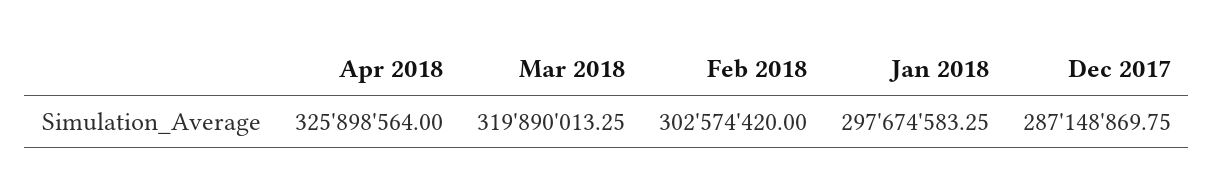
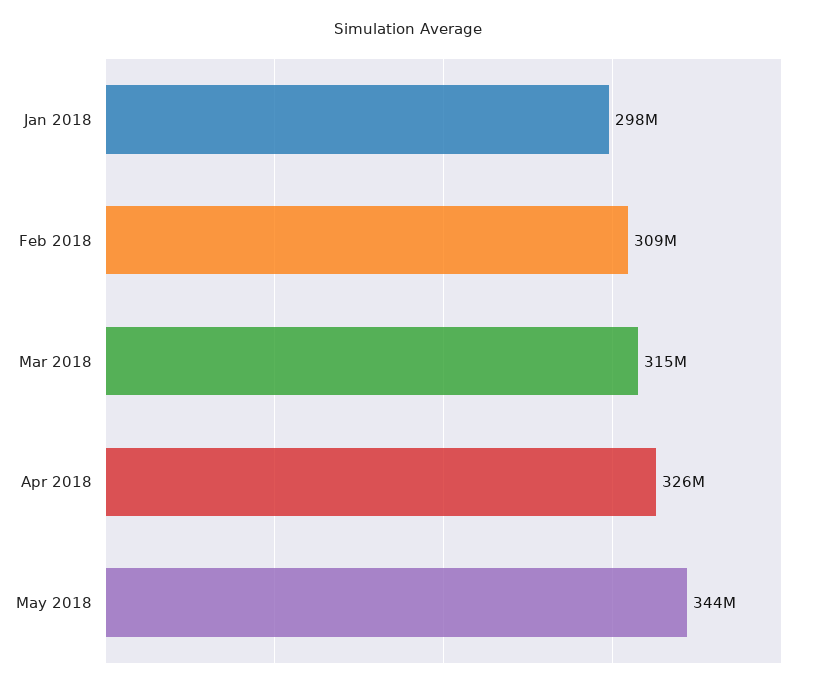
Mar 2018: 319890013.25 -> 315000000
Feb 2018: 302574420 -> 309000000
Dec 2017: 287148869.75 -> none
May 2018: none -> 344000000

